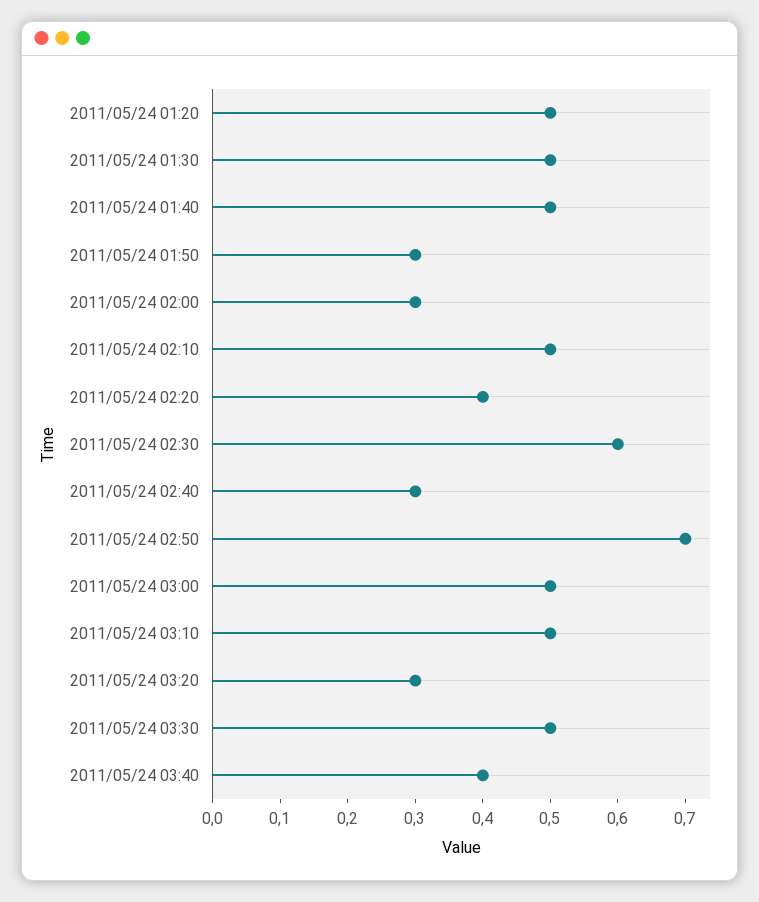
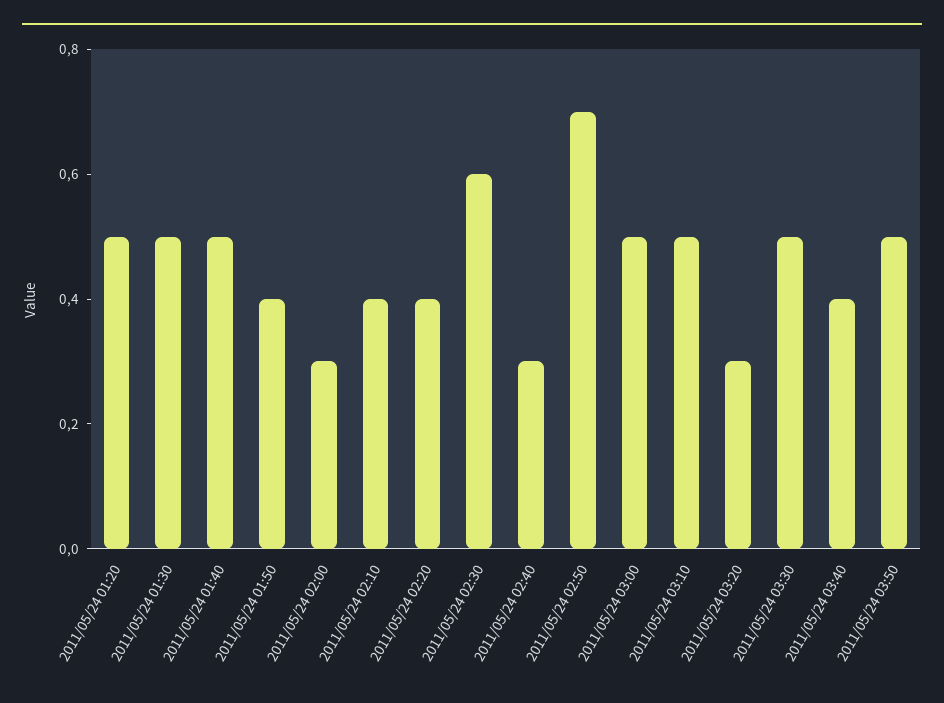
2011/05/24 01:50: 0.3 -> 0.4
2011/05/24 02:10: 0.5 -> 0.4
2011/05/24 03:50: none -> 0.5

